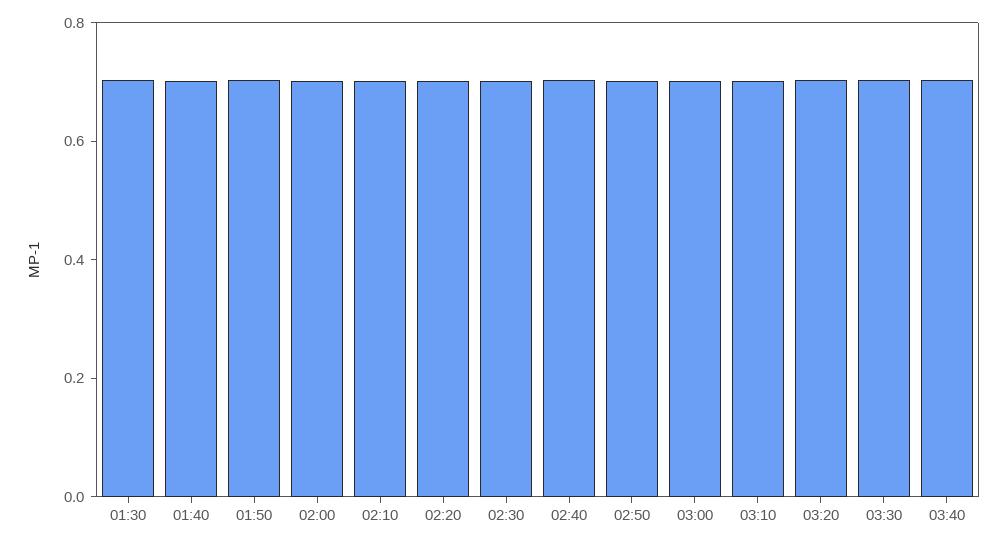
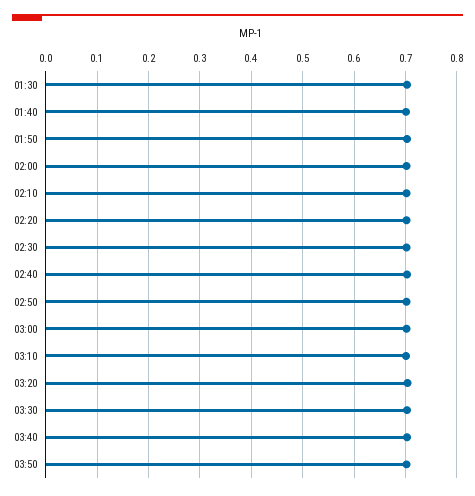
03:50: none -> 0.7

